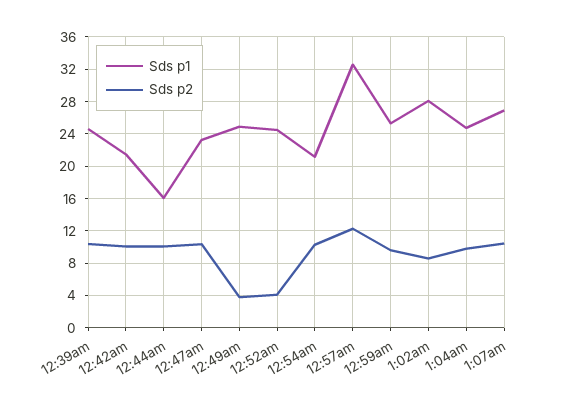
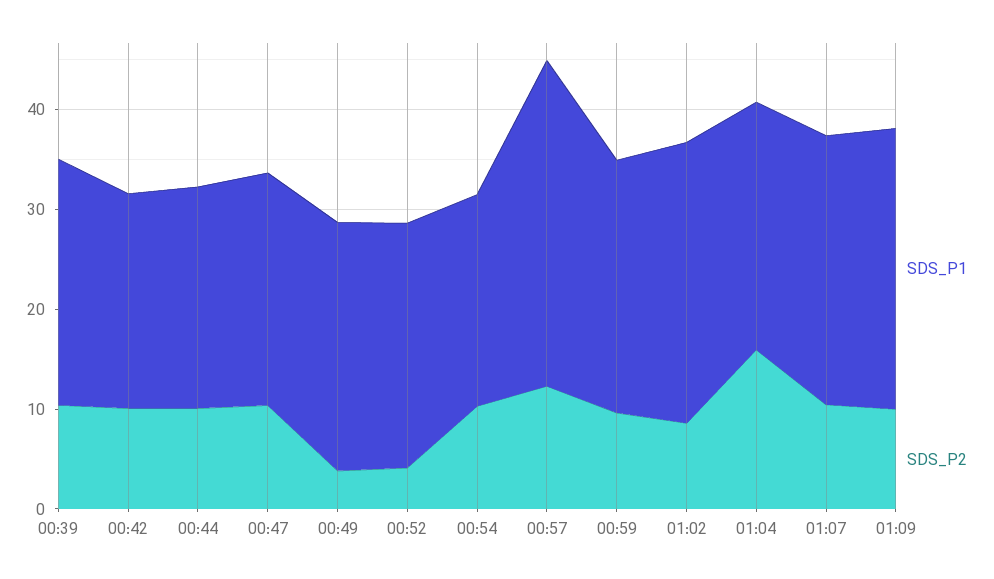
Sds p1, 12:44am: 16 -> 22
Sds p2, 1:04am: 10 -> 16
Sds p1, 01:09: none -> 28
Sds p2, 01:09: none -> 10

